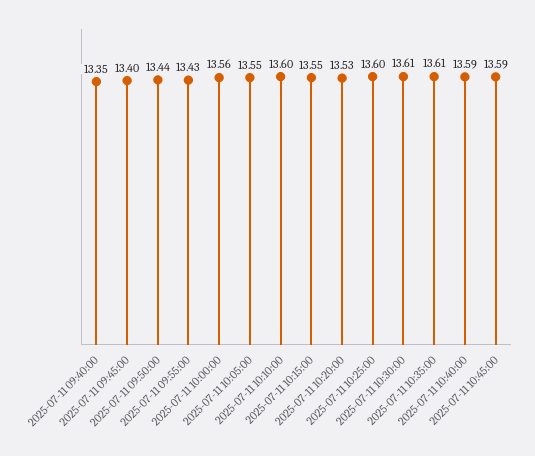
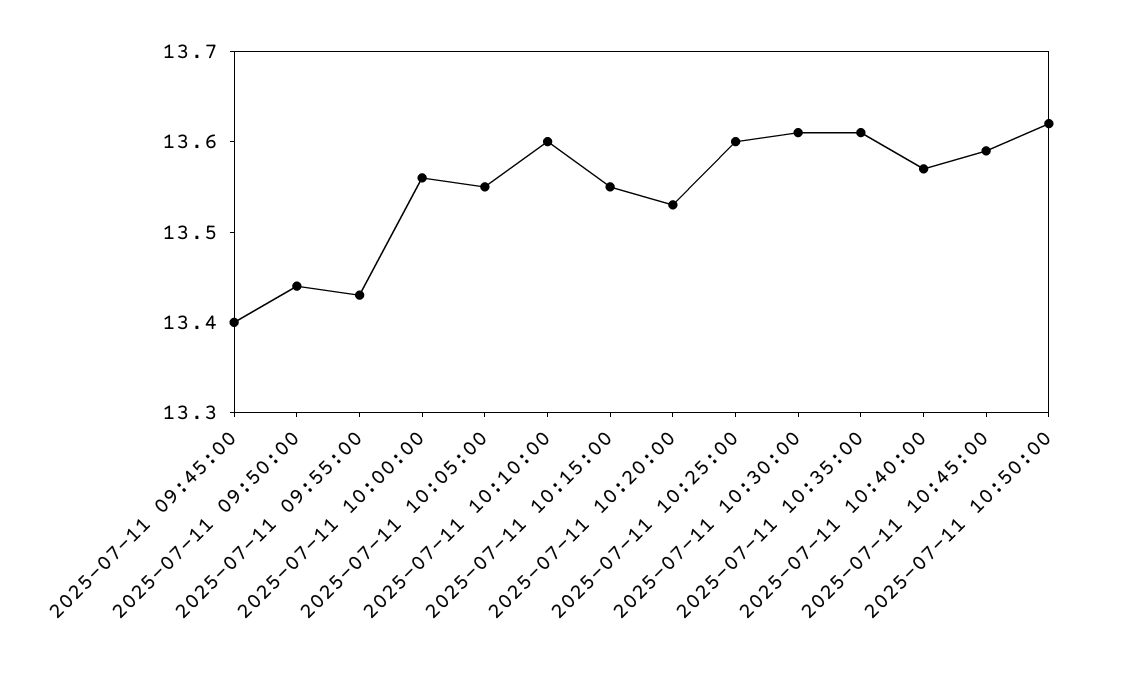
2025-07-11 09:40:00: 13.35 -> none
2025-07-11 10:40:00: 13.59 -> 13.57
2025-07-11 10:50:00: none -> 13.62

